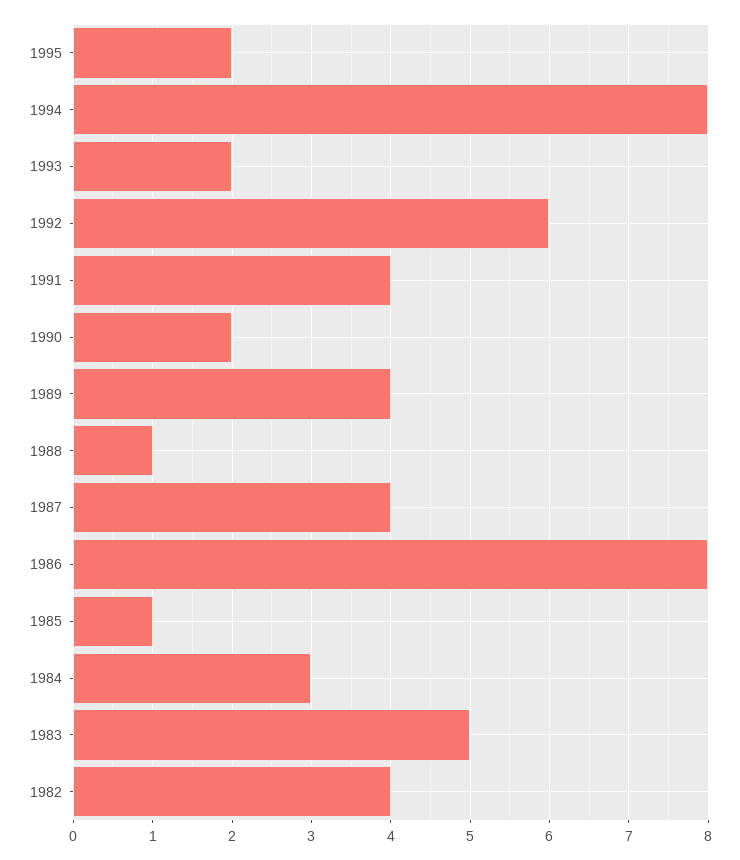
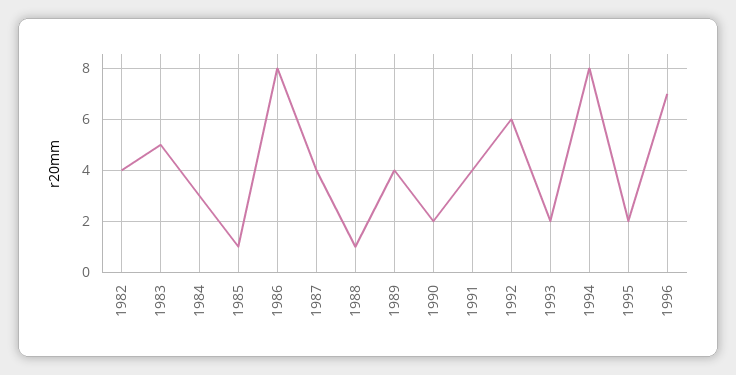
1996: none -> 7

